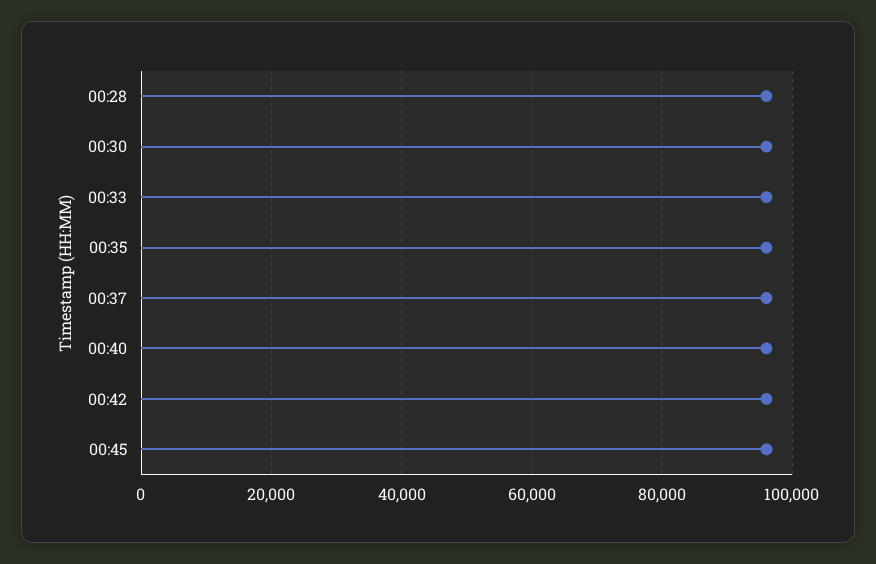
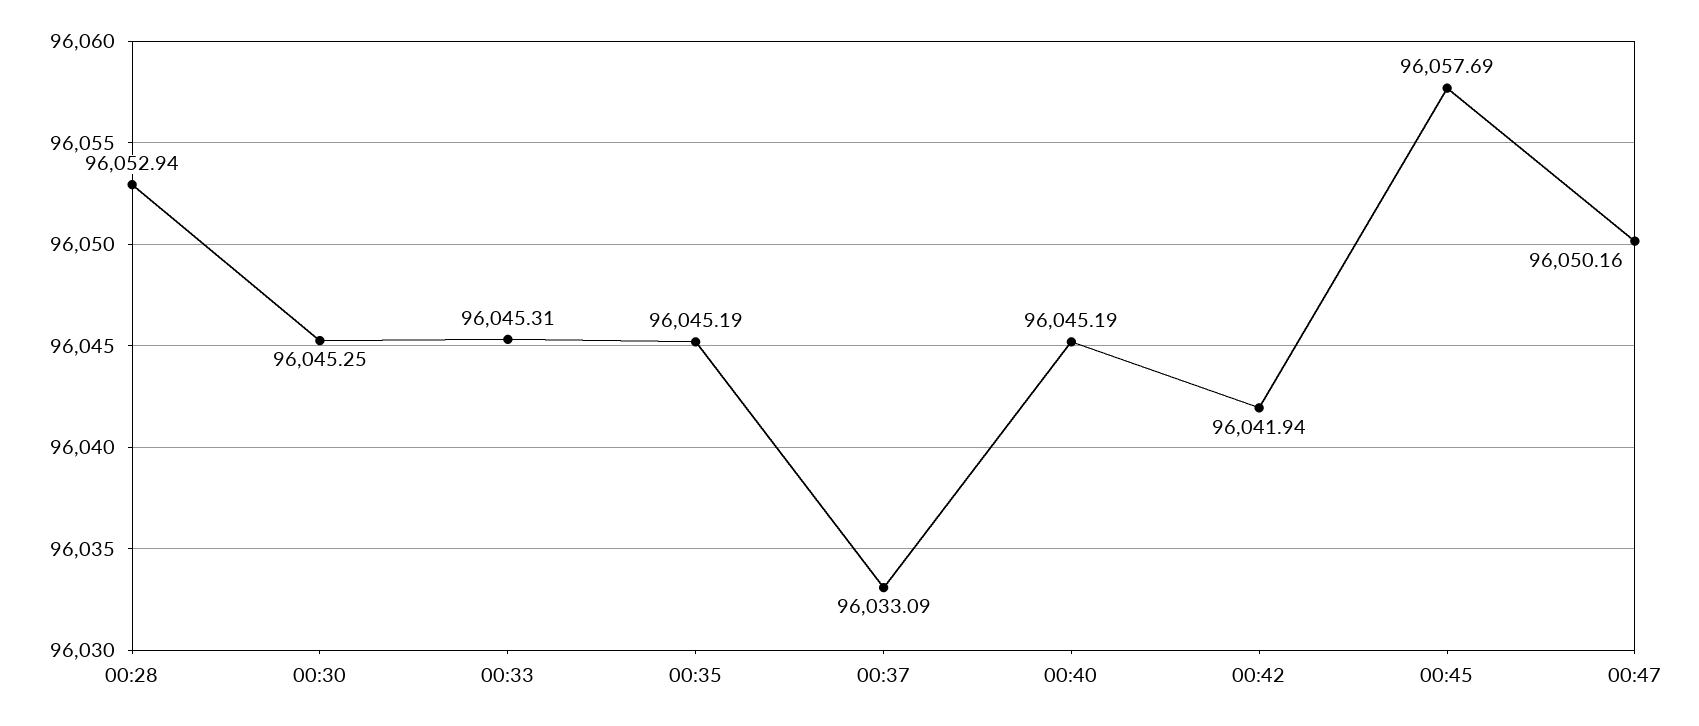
00:47: none -> 96050.16

